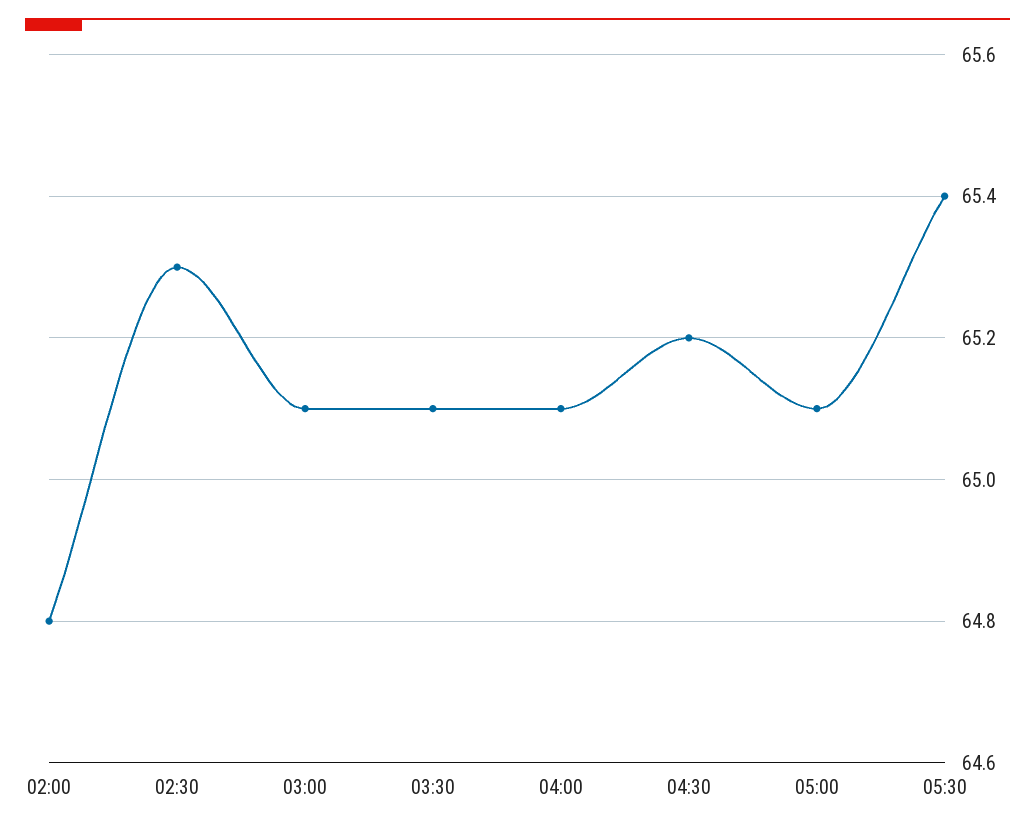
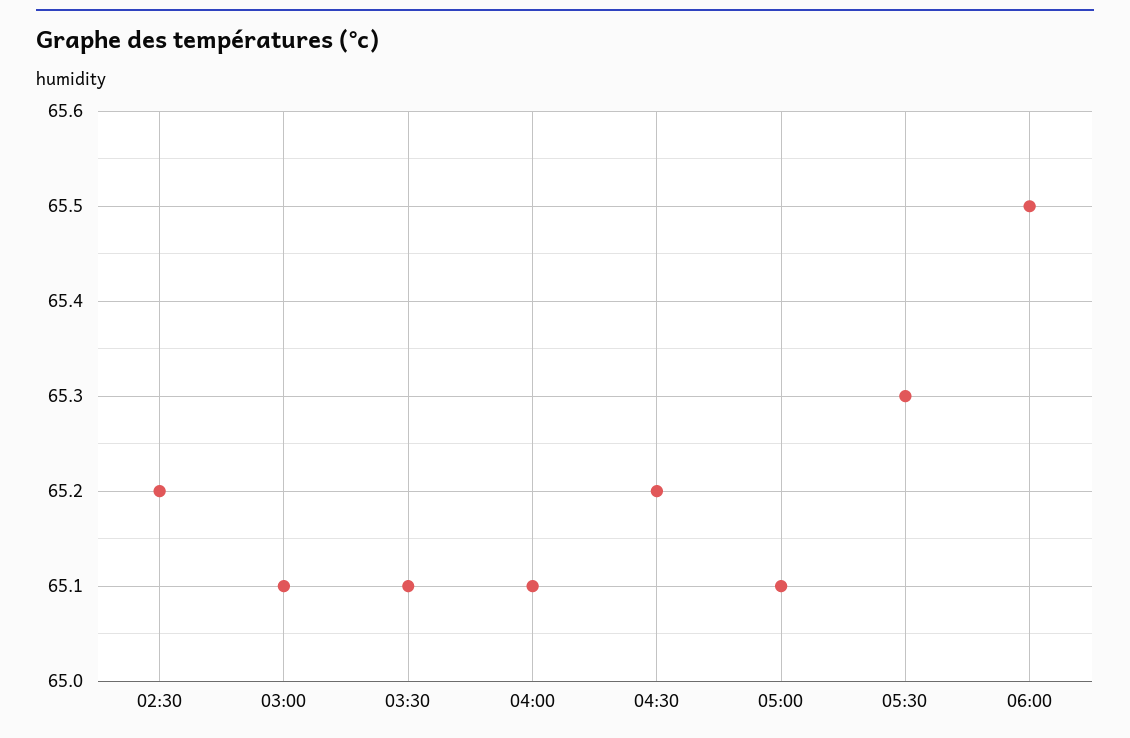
02:00: 64.8 -> none
02:30: 65.3 -> 65.2
05:30: 65.4 -> 65.3
06:00: none -> 65.5

